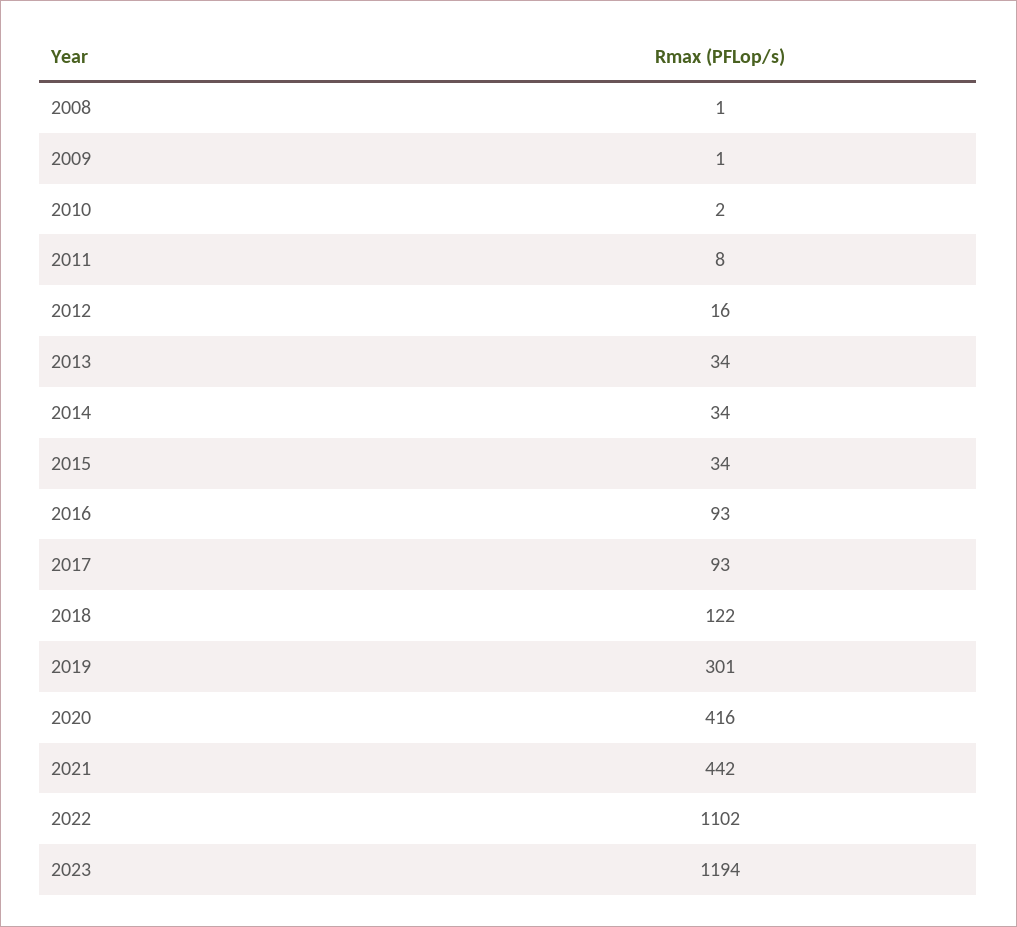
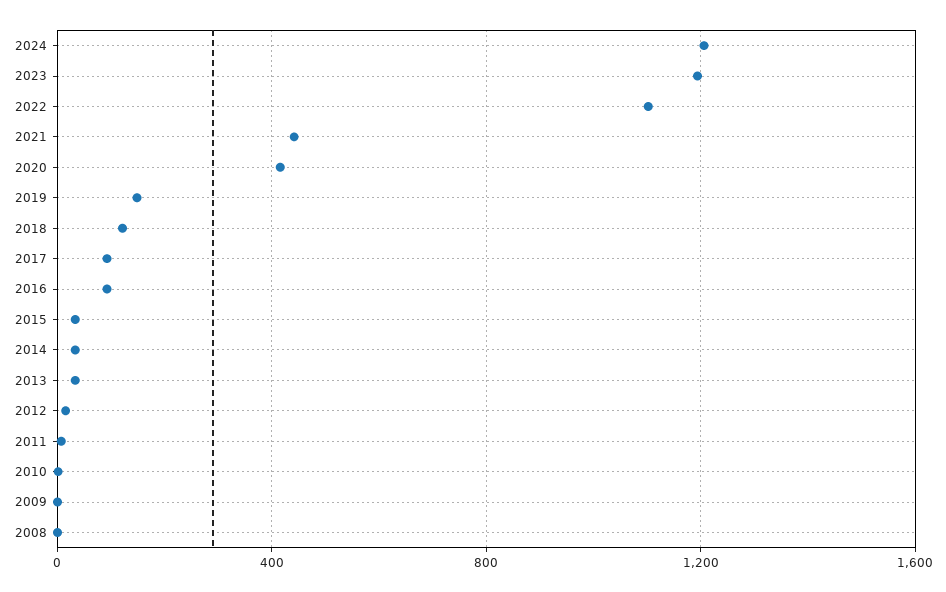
2019: 301 -> 150
2024: none -> 1200

